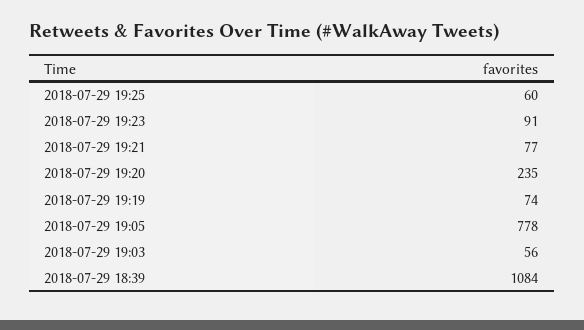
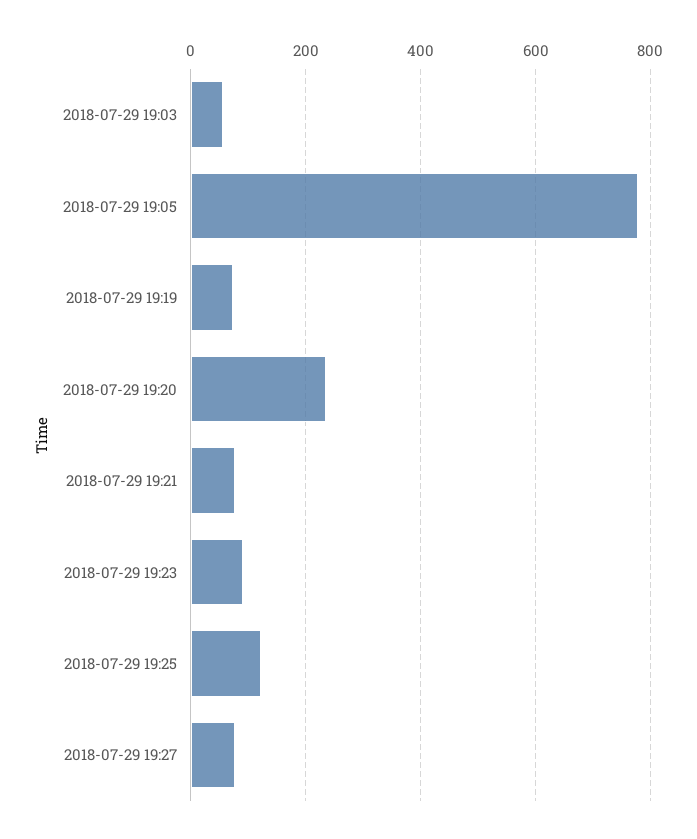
2018-07-29 19:25: 60 -> 120
2018-07-29 18:39: 1084 -> none
2018-07-29 19:27: none -> 80

